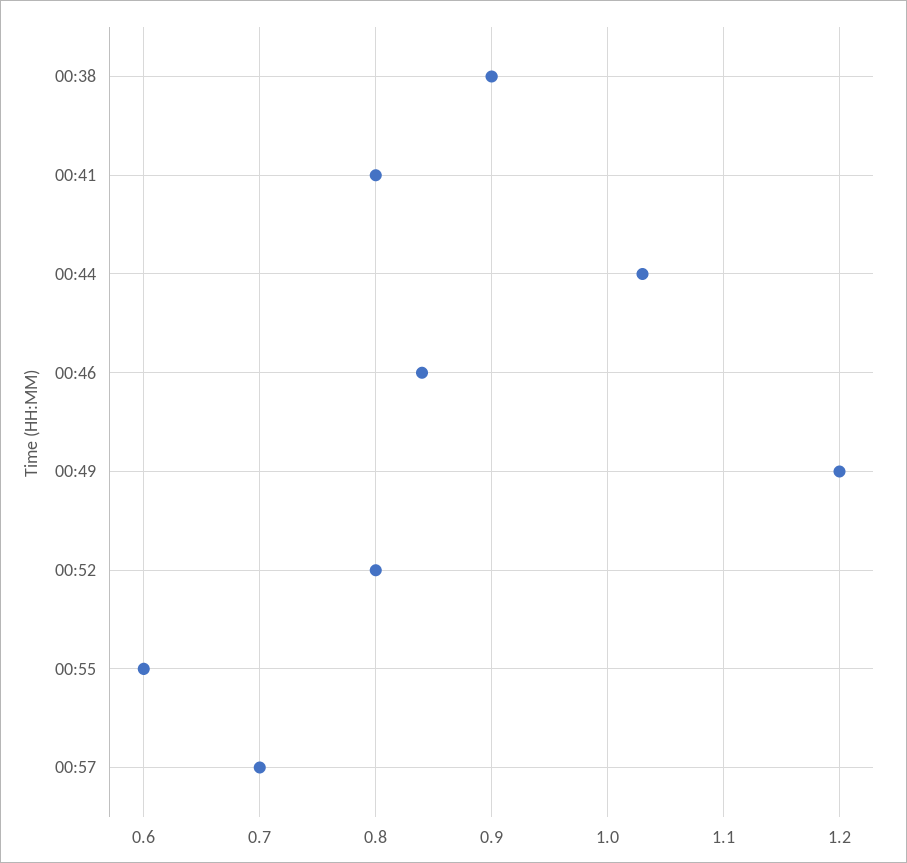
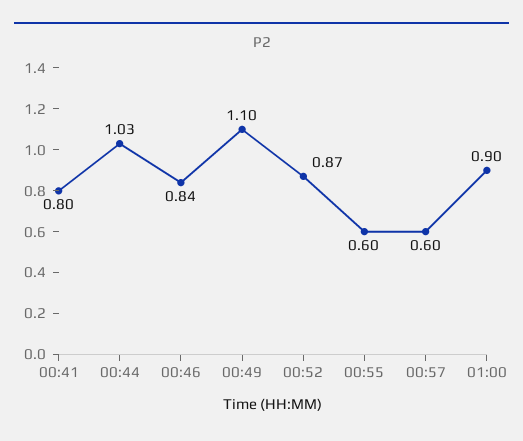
00:38: 0.9 -> none
00:49: 1.2 -> 1.1
00:52: 0.8 -> 0.87
00:57: 0.7 -> 0.6
01:00: none -> 0.9

